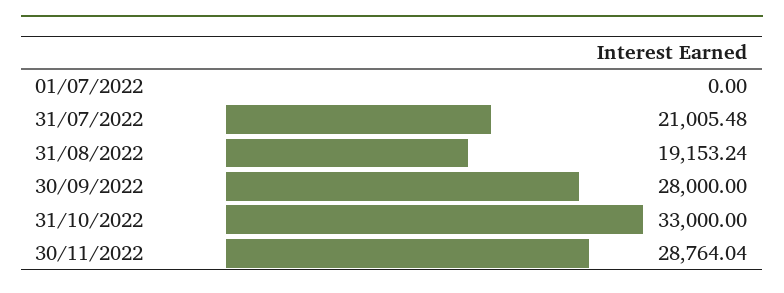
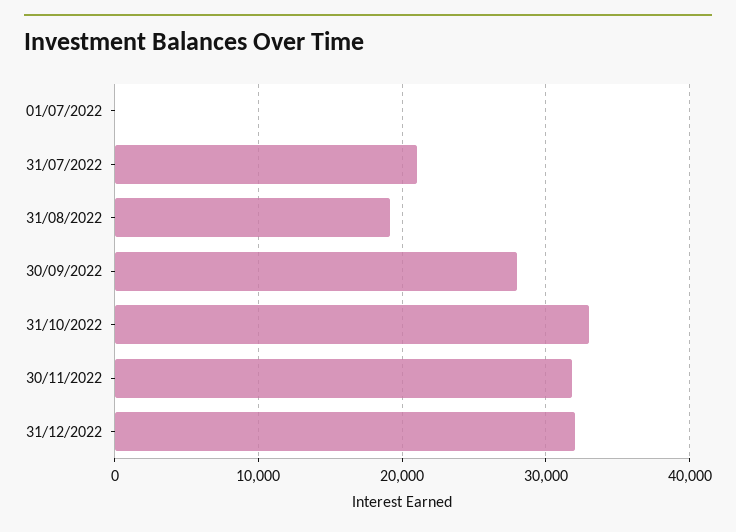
30/11/2022: 28764.04 -> 32000
31/12/2022: none -> 32000

